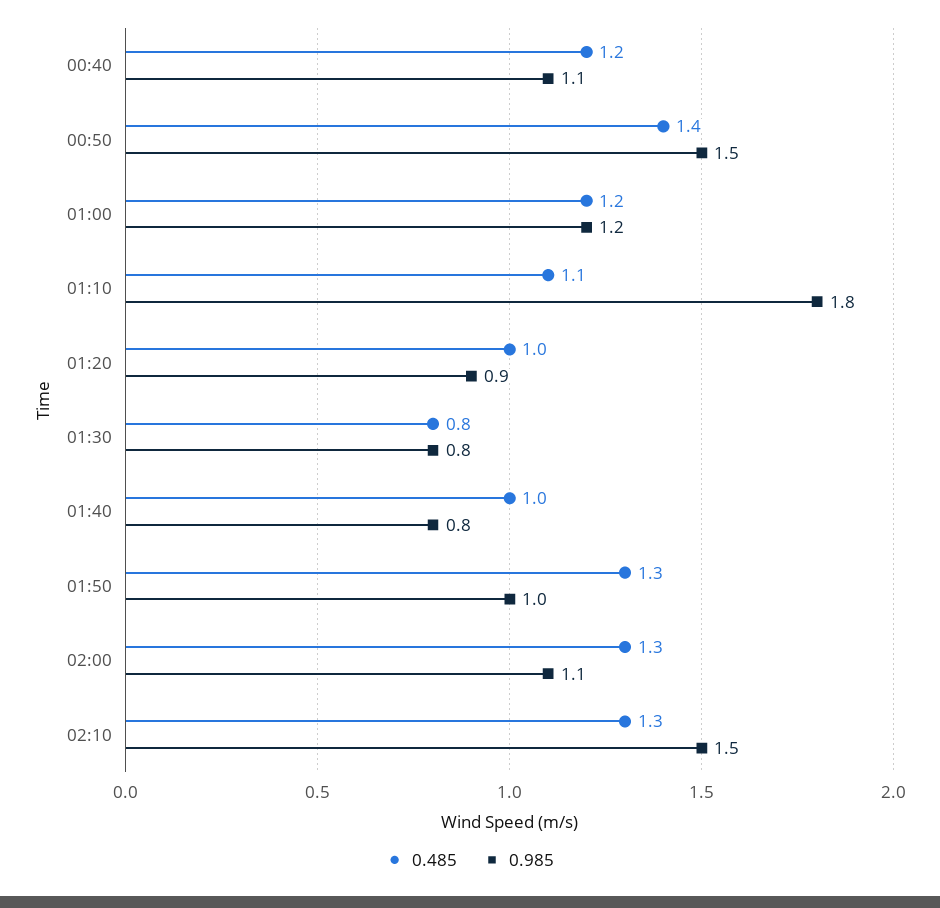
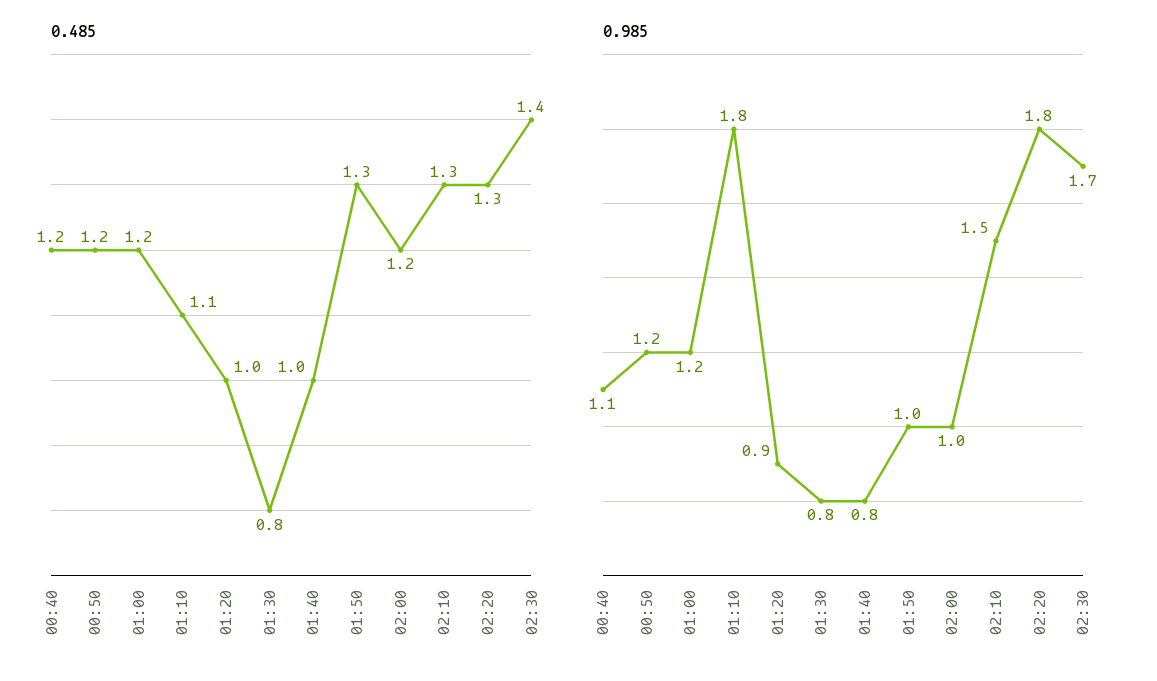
0.485, 00:50: 1.4 -> 1.2
0.985, 00:50: 1.5 -> 1.2
0.485, 02:00: 1.3 -> 1.2
0.985, 02:00: 1.1 -> 1
0.485, 02:20: none -> 1.3
0.485, 02:30: none -> 1.4
0.985, 02:20: none -> 1.8
0.985, 02:30: none -> 1.7

